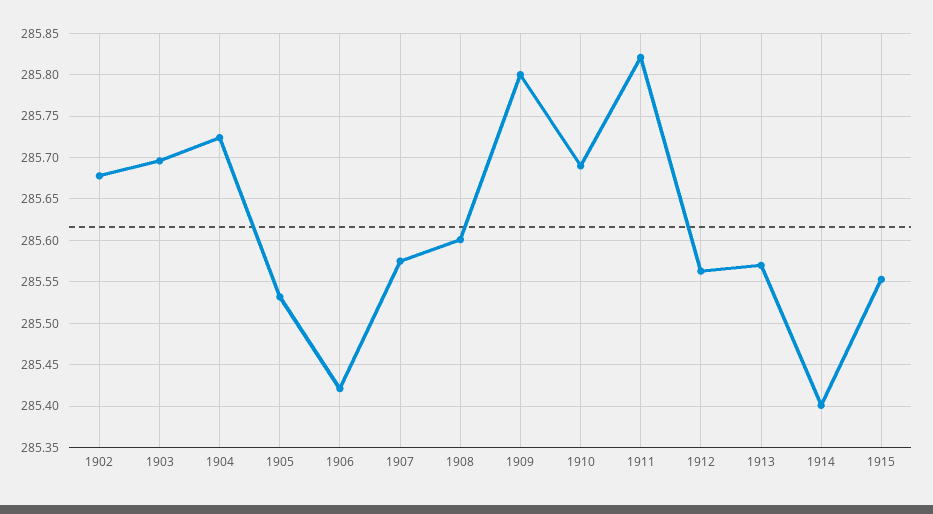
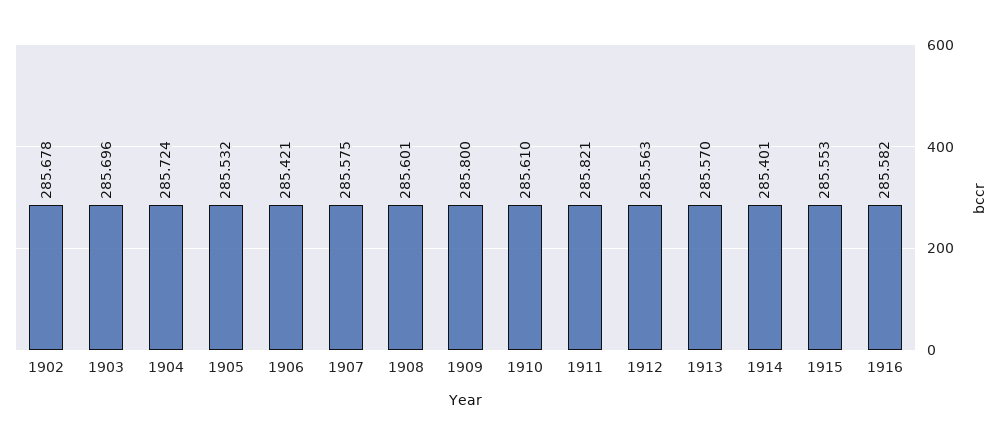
1910: 285.69 -> 285.61
1916: none -> 285.582

